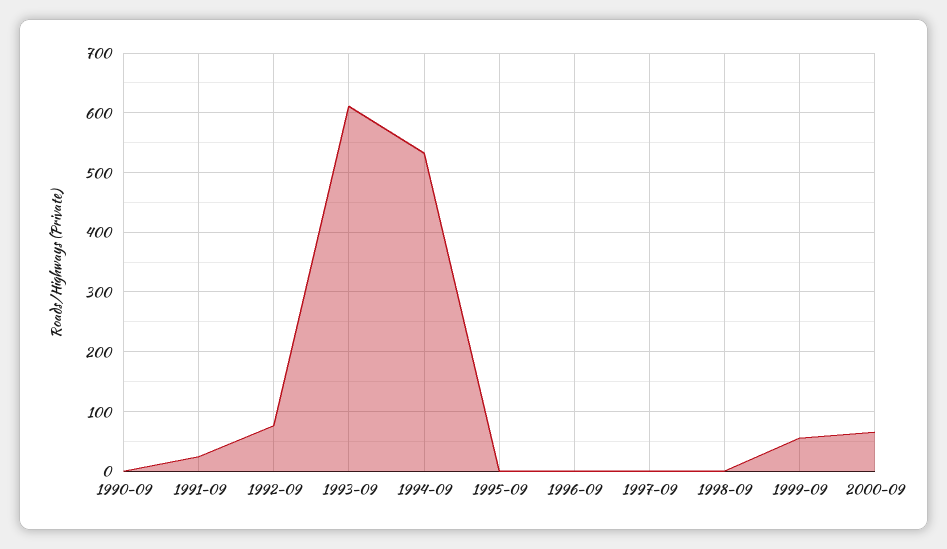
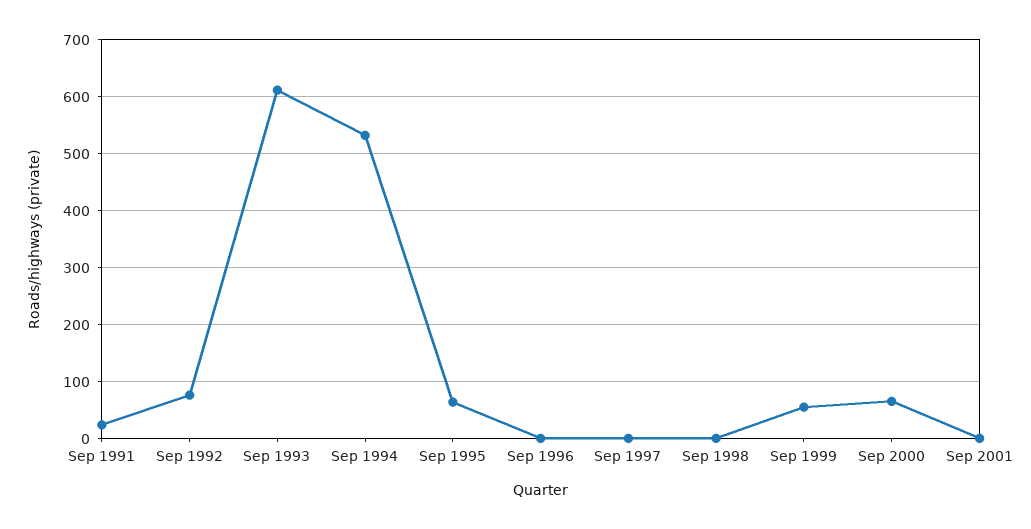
1990-09: 0 -> none
1995-09: 0 -> 60
Sep 2001: none -> 0

